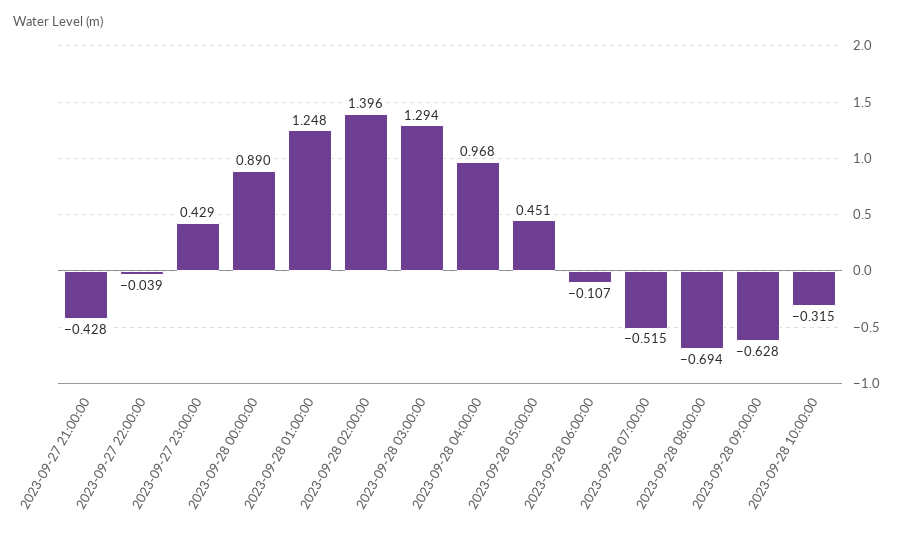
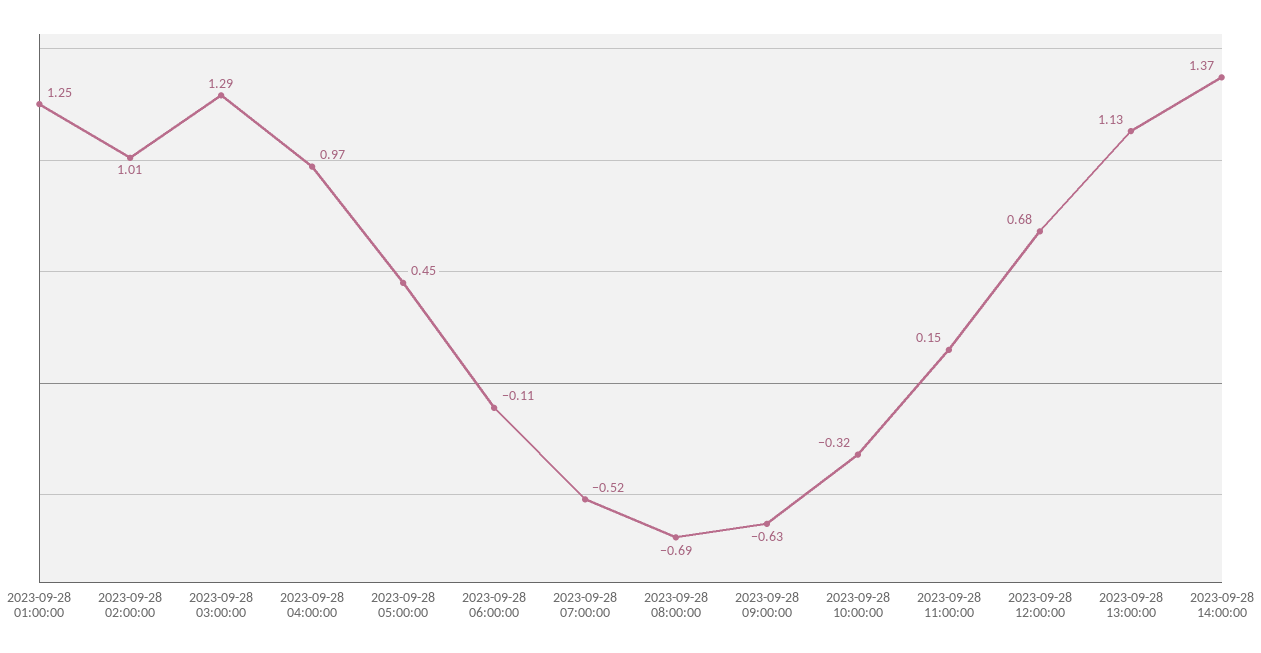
2023-09-27 21:00:00: -0.428 -> none
2023-09-27 22:00:00: -0.039 -> none
2023-09-27 23:00:00: 0.429 -> none
2023-09-28 00:00:00: 0.89 -> none
2023-09-28 02:00:00: 1.396 -> 1.01
2023-09-28 11:00:00: none -> 0.15
2023-09-28 12:00:00: none -> 0.68
2023-09-28 13:00:00: none -> 1.13
2023-09-28 14:00:00: none -> 1.37

